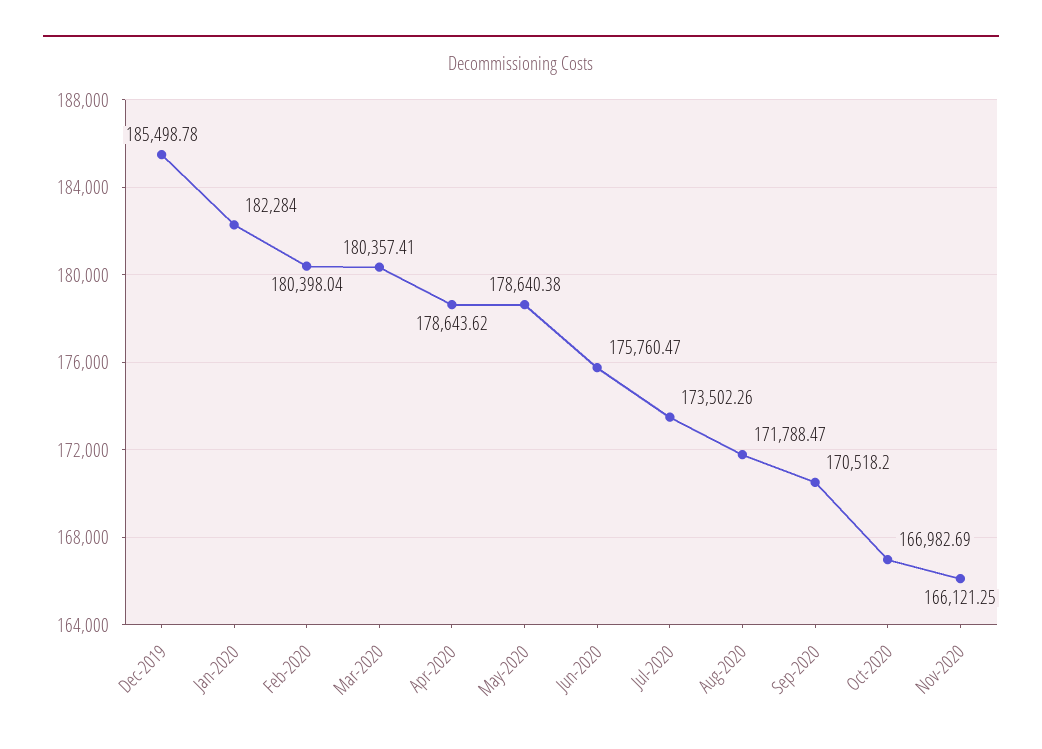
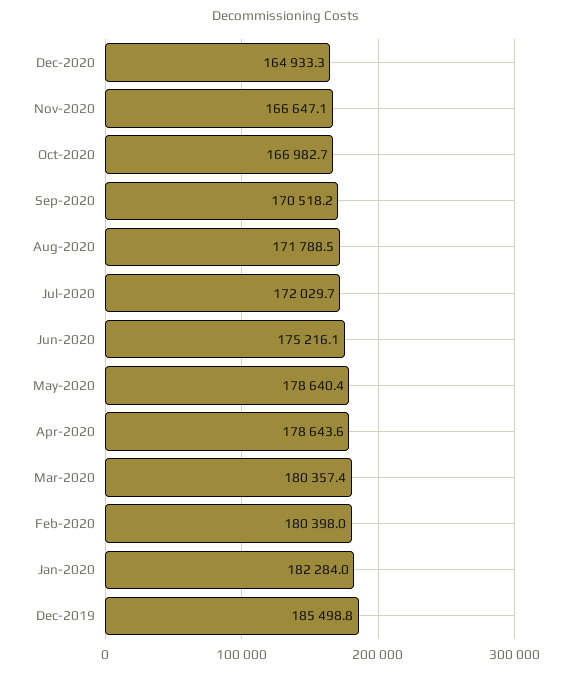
Jun-2020: 175760.47 -> 175216.1
Jul-2020: 173502.26 -> 172029.7
Nov-2020: 166121.25 -> 166647.1
Dec-2020: none -> 164933.3

